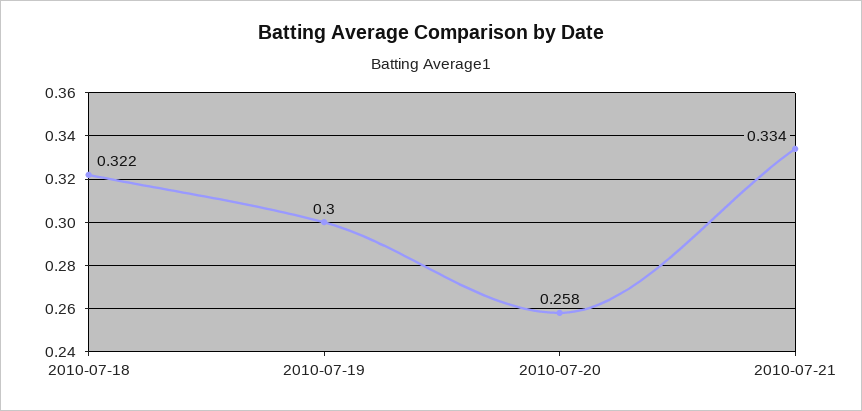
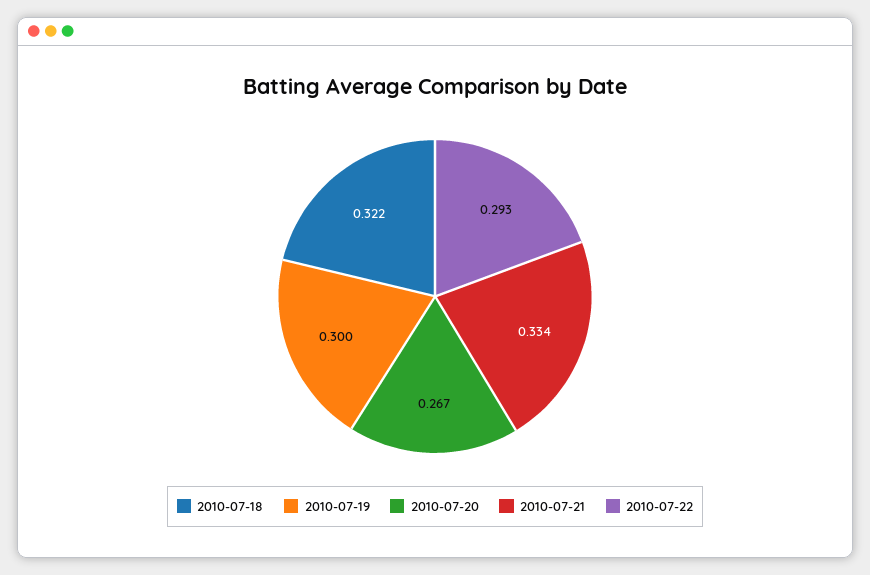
2010-07-20: 0.258 -> 0.267
2010-07-22: none -> 0.293

